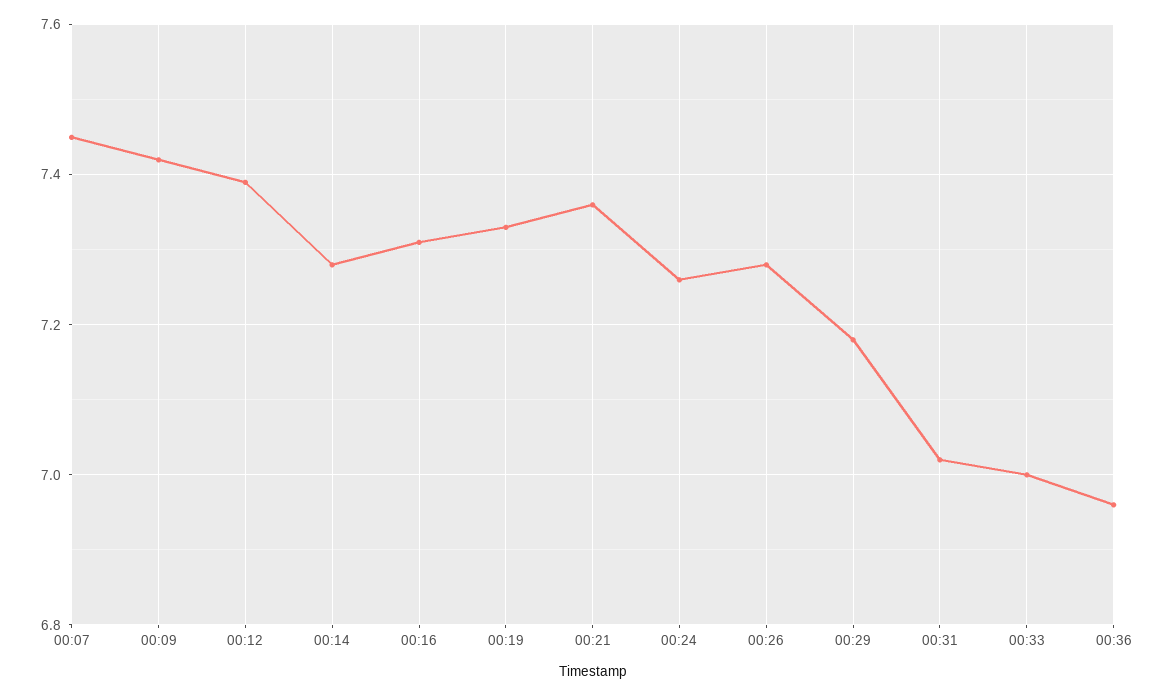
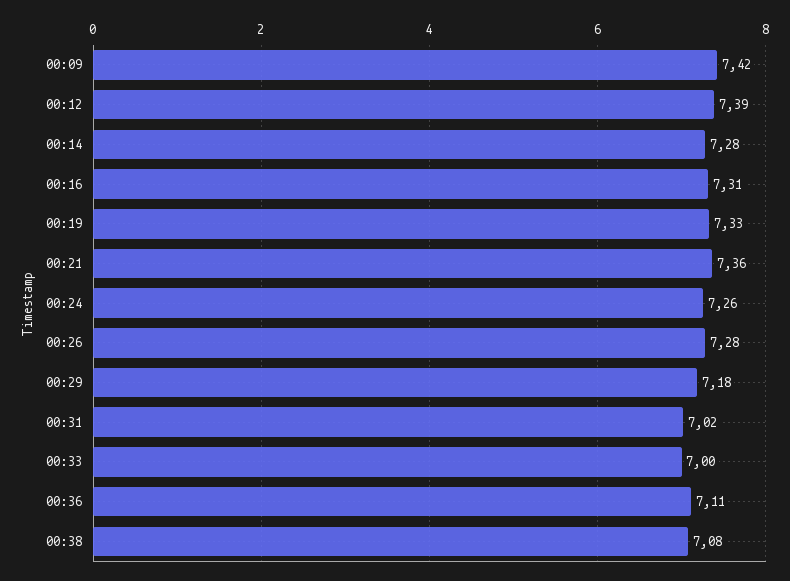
00:07: 7.45 -> none
00:36: 6.95 -> 7.11
00:38: none -> 7.08

